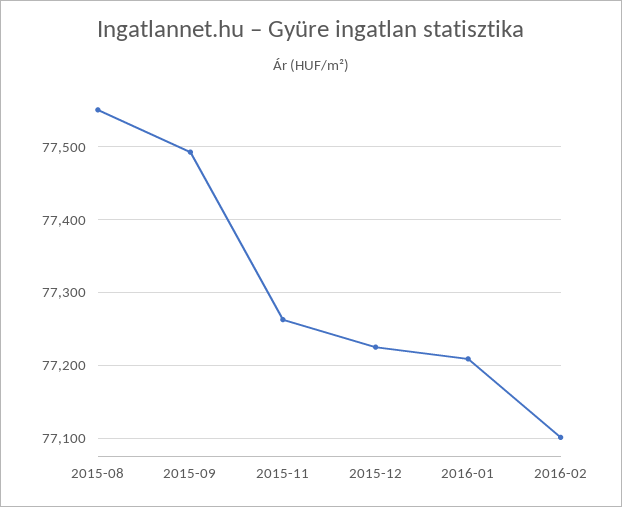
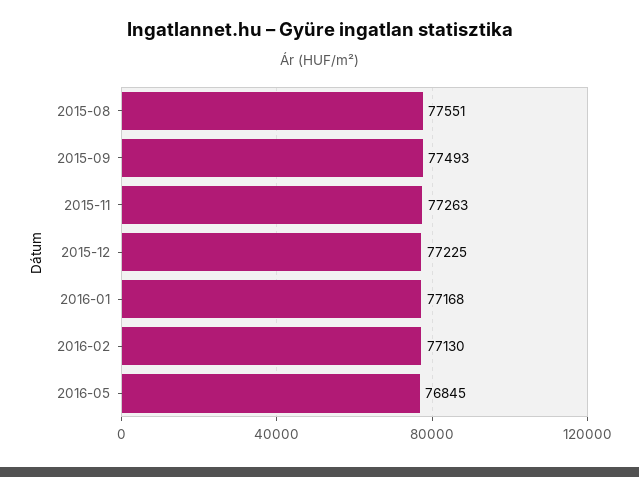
2016-01: 77210 -> 77168
2016-02: 77100 -> 77130
2016-05: none -> 76845

